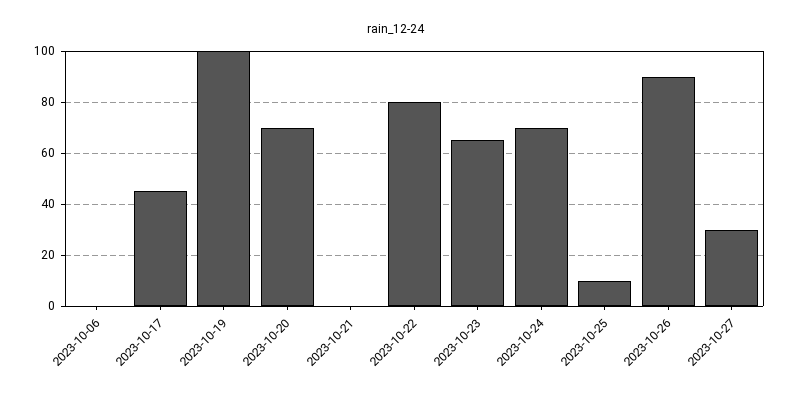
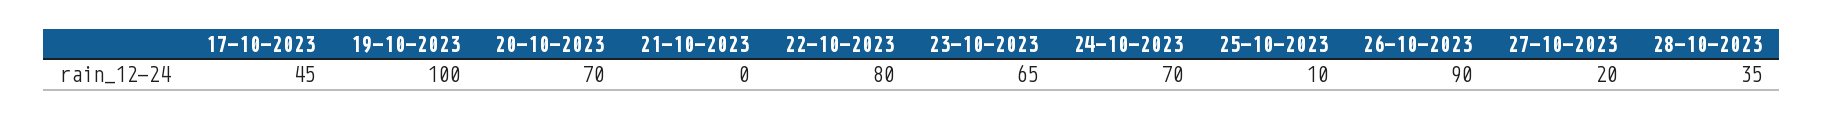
2023-10-06: 0 -> none
2023-10-27: 30 -> 20
28-10-2023: none -> 35

